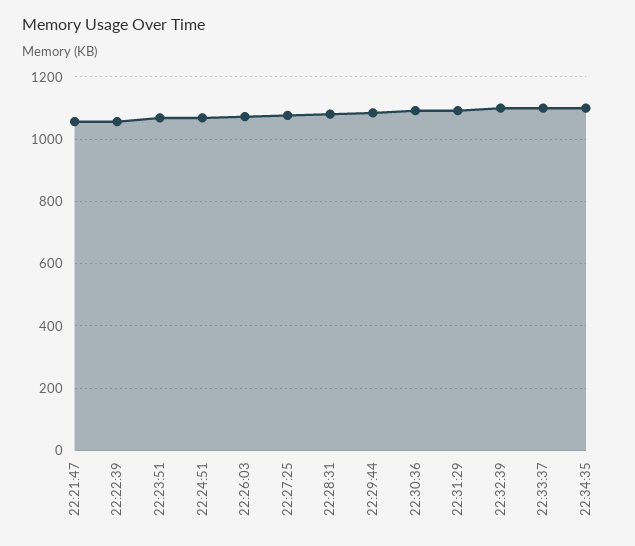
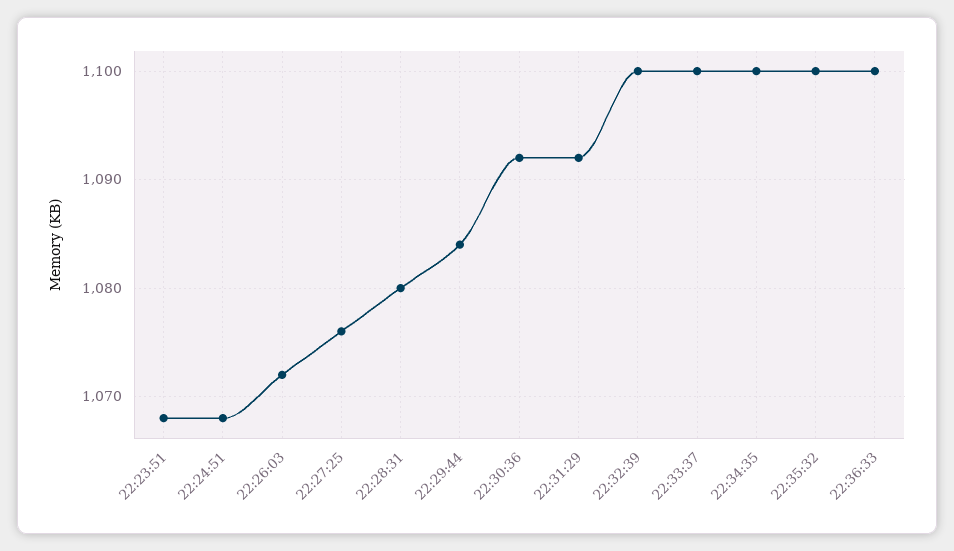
22:21:47: 1060 -> none
22:22:39: 1060 -> none
22:35:32: none -> 1100
22:36:33: none -> 1100

